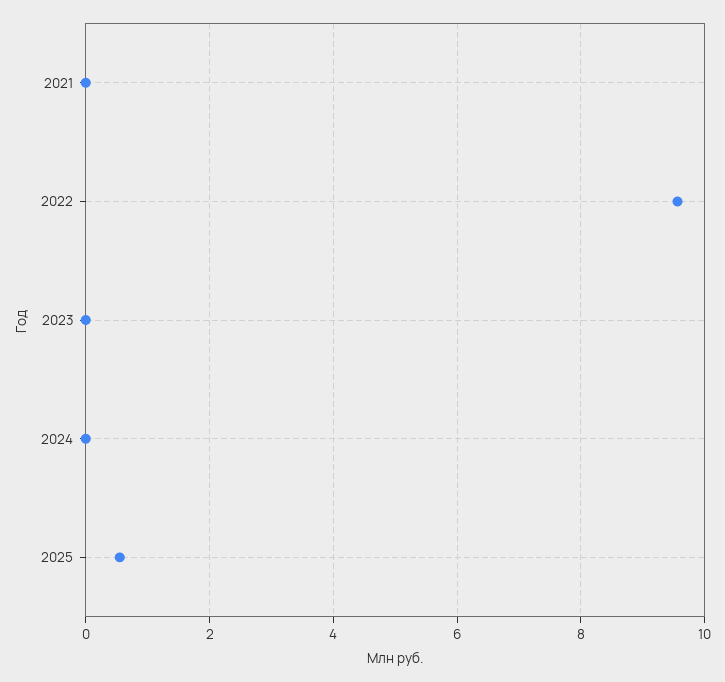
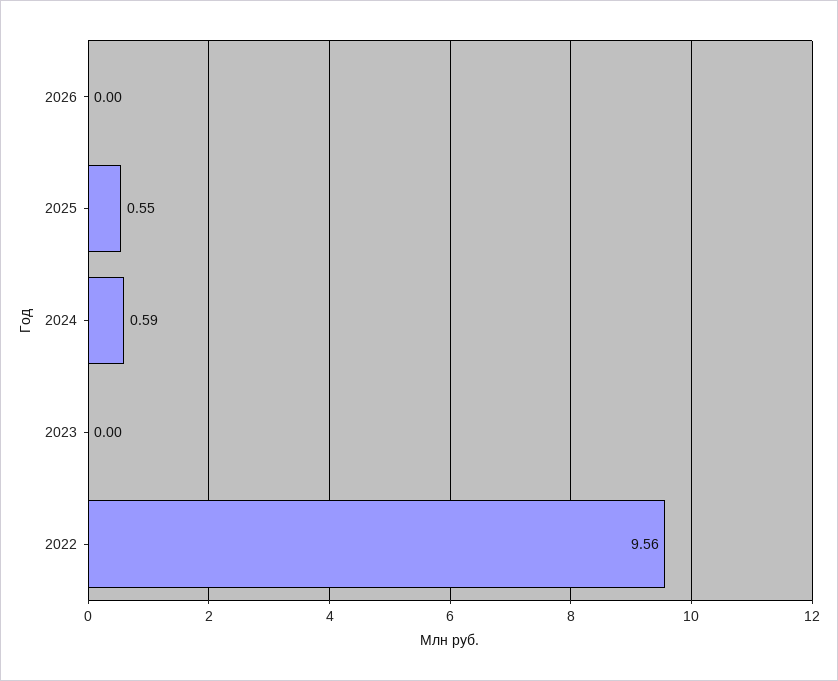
2021: 0 -> none
2024: 0 -> 0.59
2026: none -> 0

